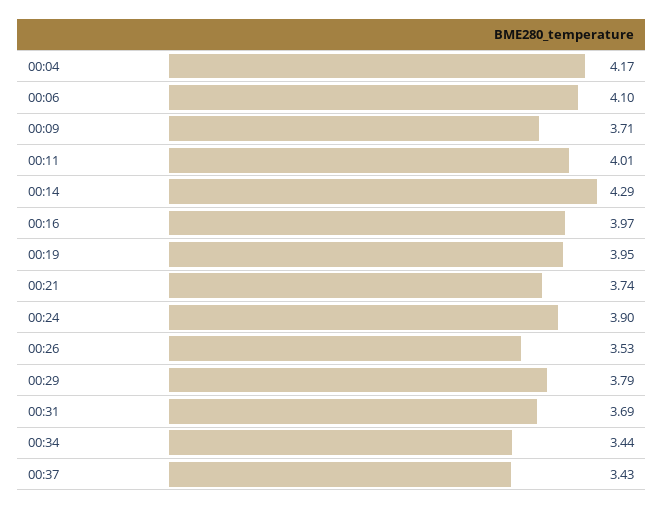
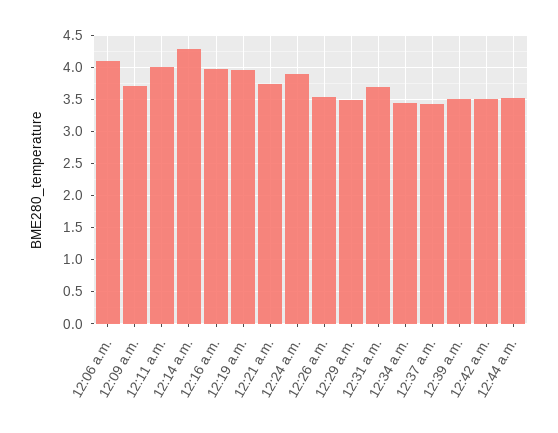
00:04: 4.17 -> none
00:29: 3.79 -> 3.5
12:39 a.m.: none -> 3.5
12:42 a.m.: none -> 3.5
12:44 a.m.: none -> 3.5

